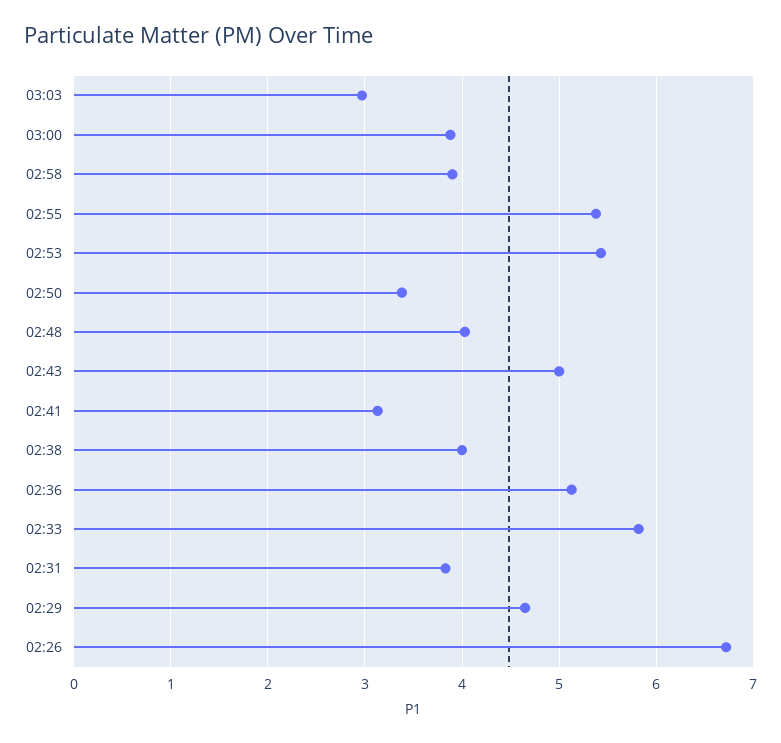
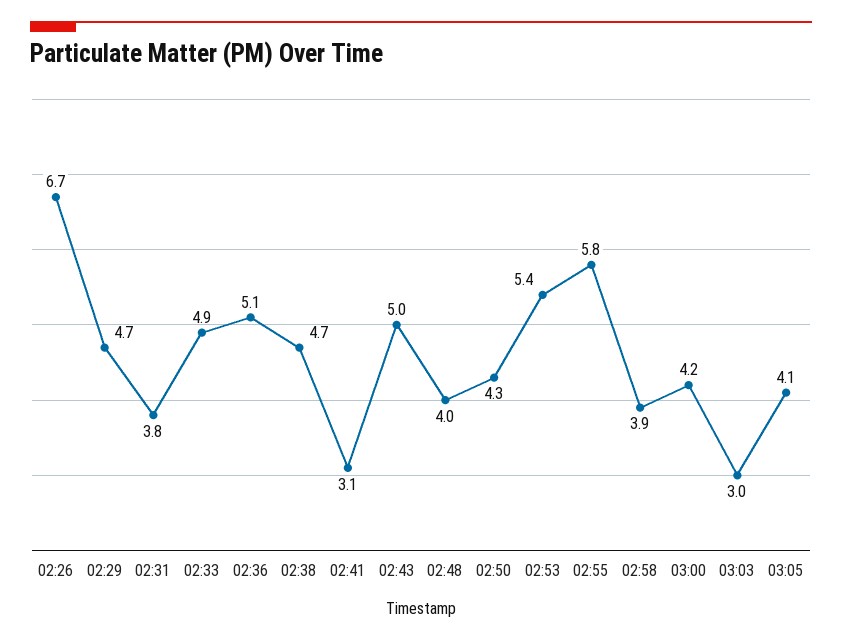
03:00: 3.9 -> 4.2
02:55: 5.4 -> 5.8
02:50: 3.4 -> 4.3
02:38: 4 -> 4.7
02:33: 5.8 -> 4.9
03:05: none -> 4.1

